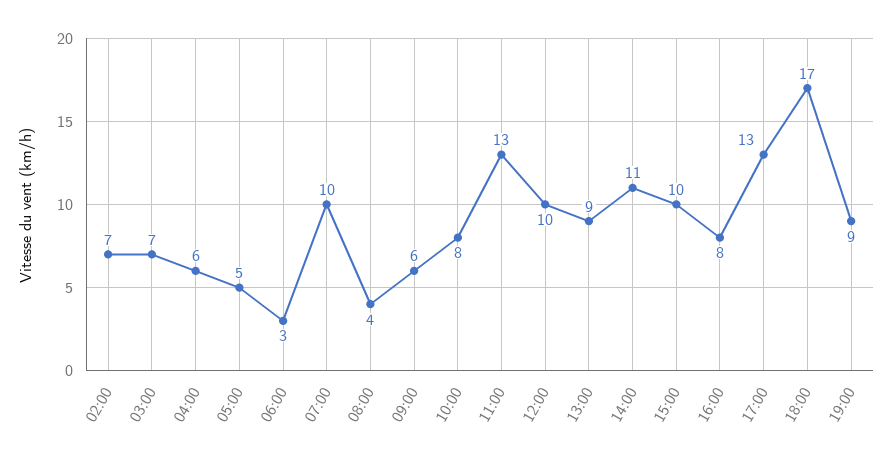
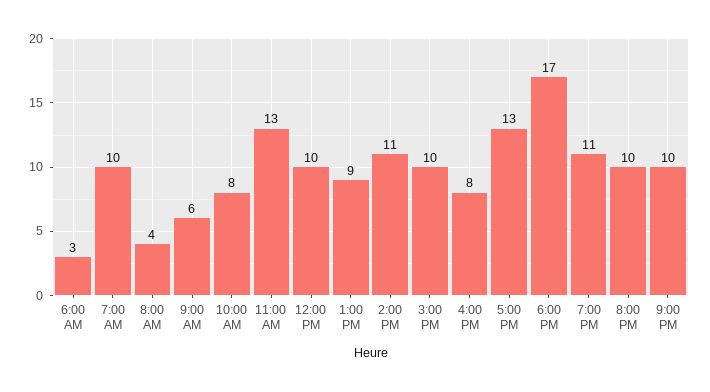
02:00: 7 -> none
03:00: 7 -> none
04:00: 6 -> none
05:00: 5 -> none
19:00: 9 -> 11
8:00 PM: none -> 10
9:00 PM: none -> 10

